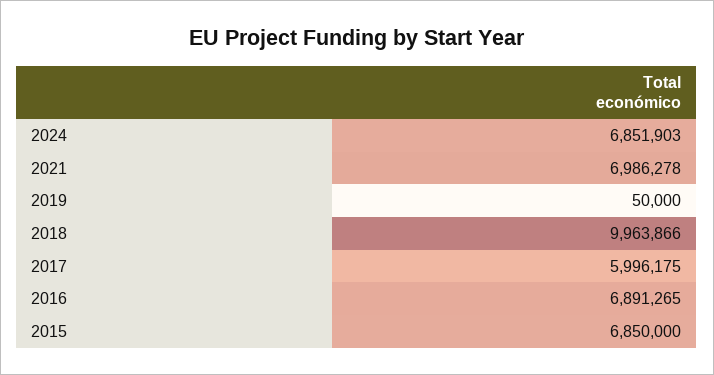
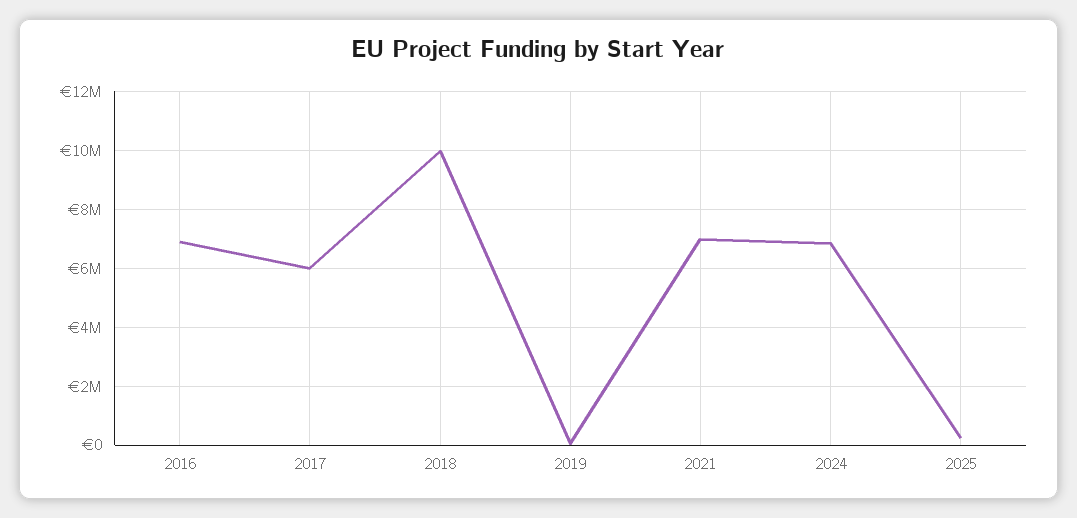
2015: 6850000 -> none
2025: none -> 250000

